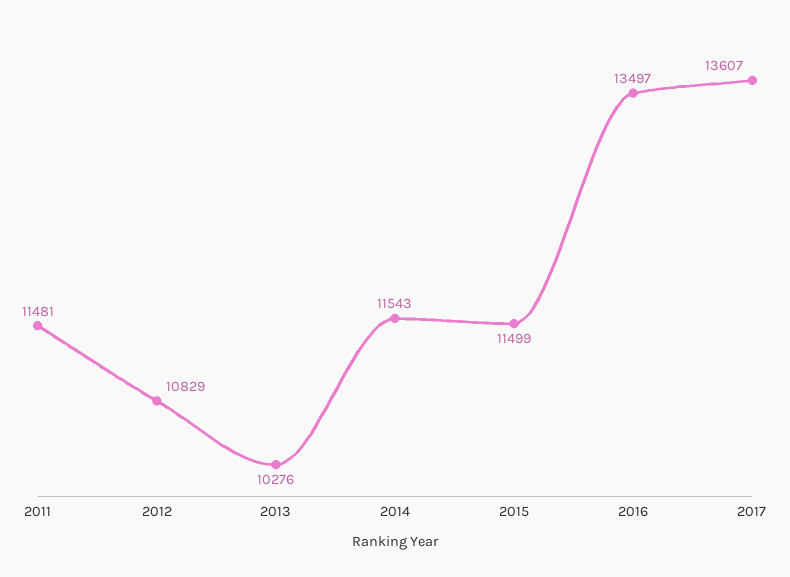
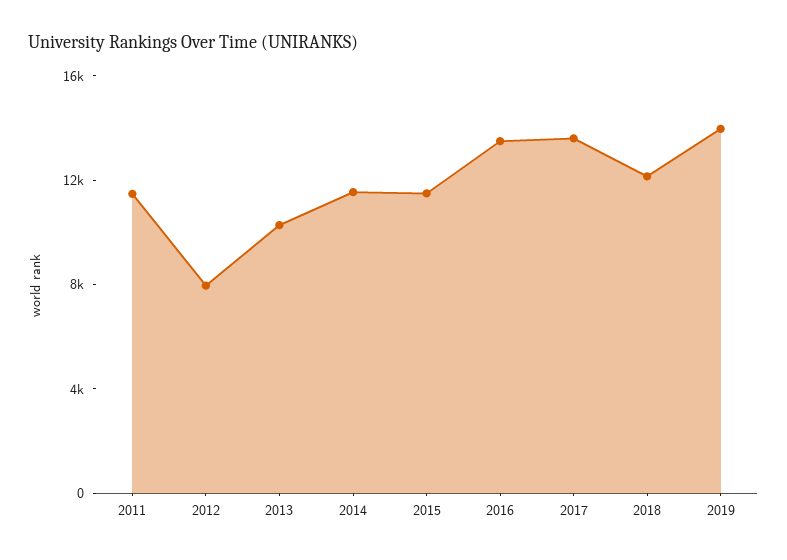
2012: 10829 -> 8000
2018: none -> 12000
2019: none -> 14000

